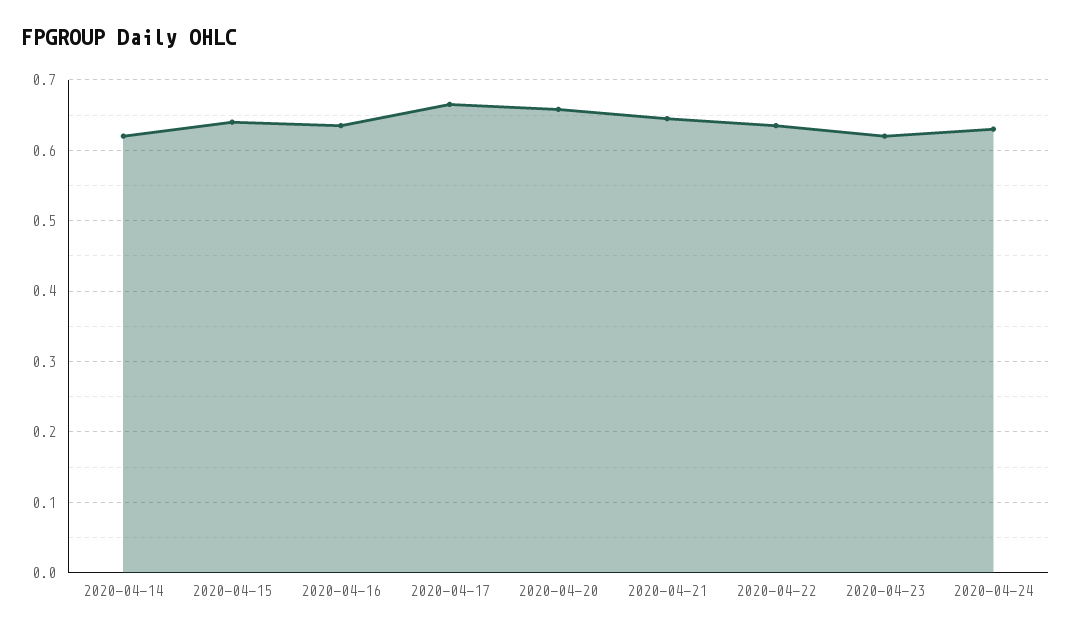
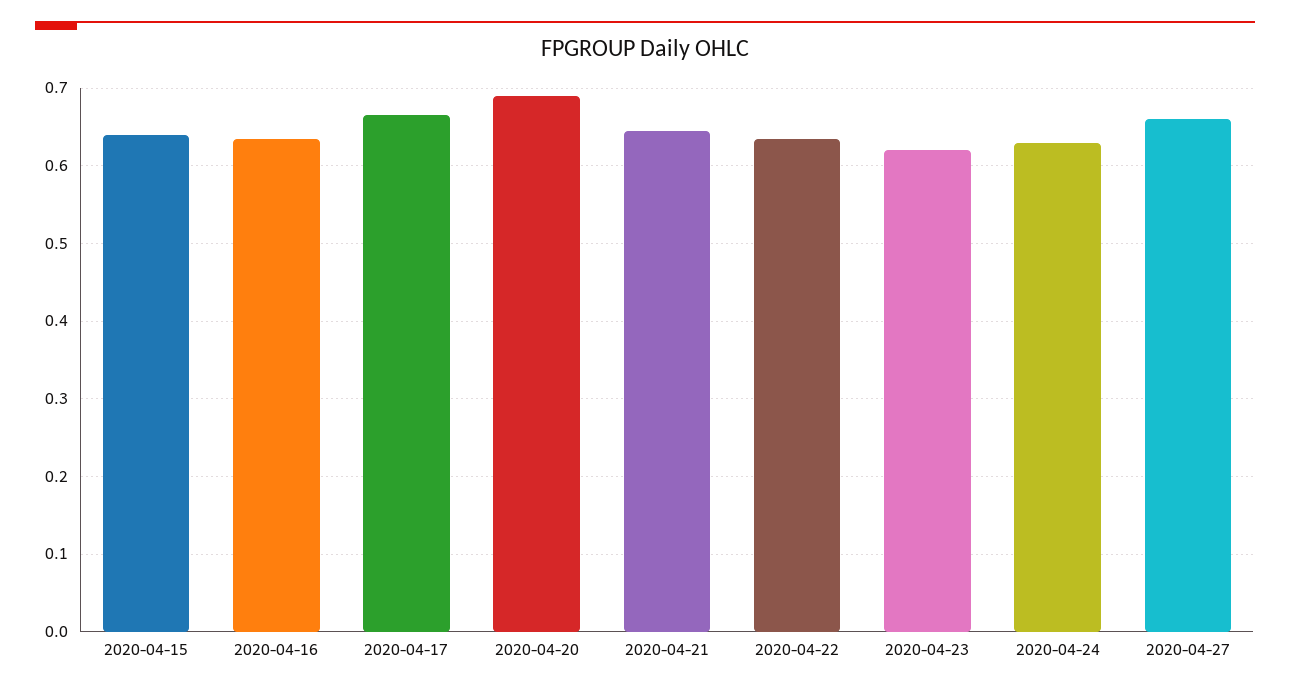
2020-04-14: 0.62 -> none
2020-04-20: 0.66 -> 0.69
2020-04-27: none -> 0.66

